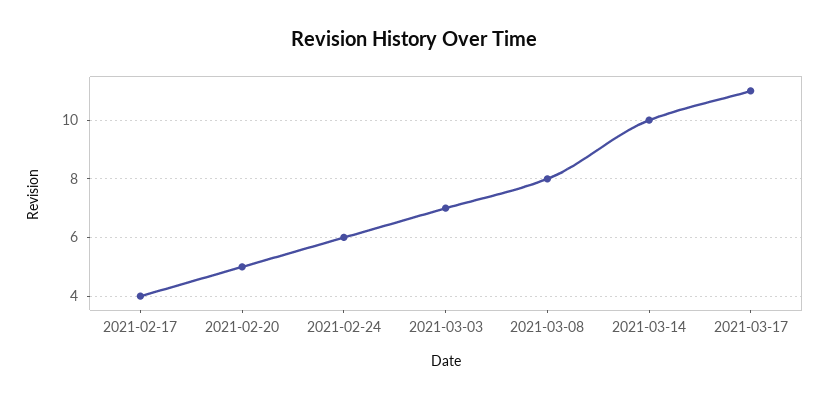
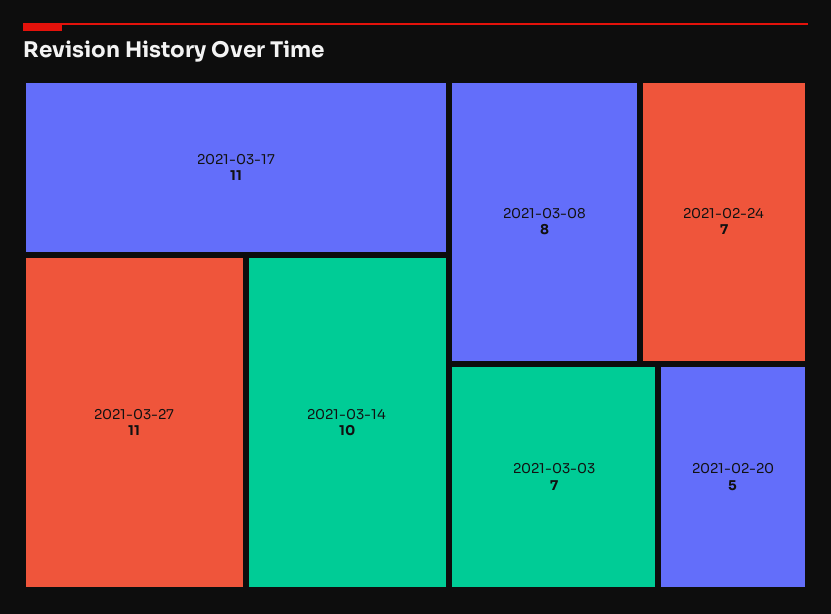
2021-02-17: 4 -> none
2021-02-24: 6 -> 7
2021-03-27: none -> 11

